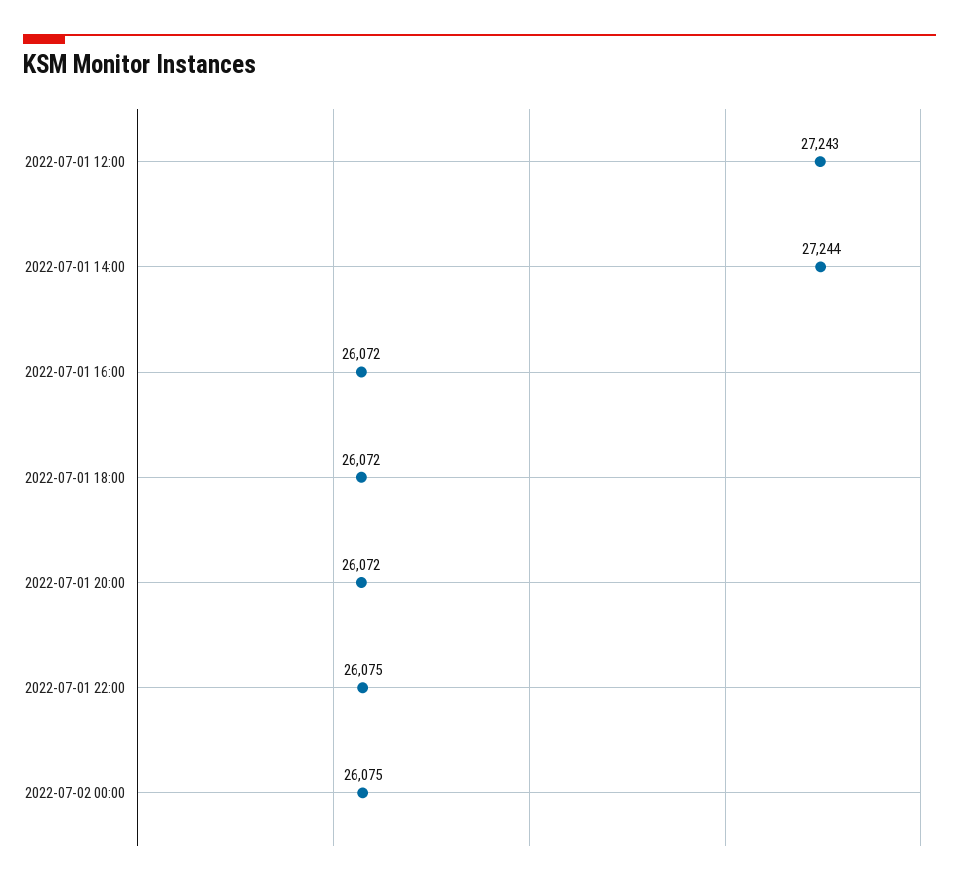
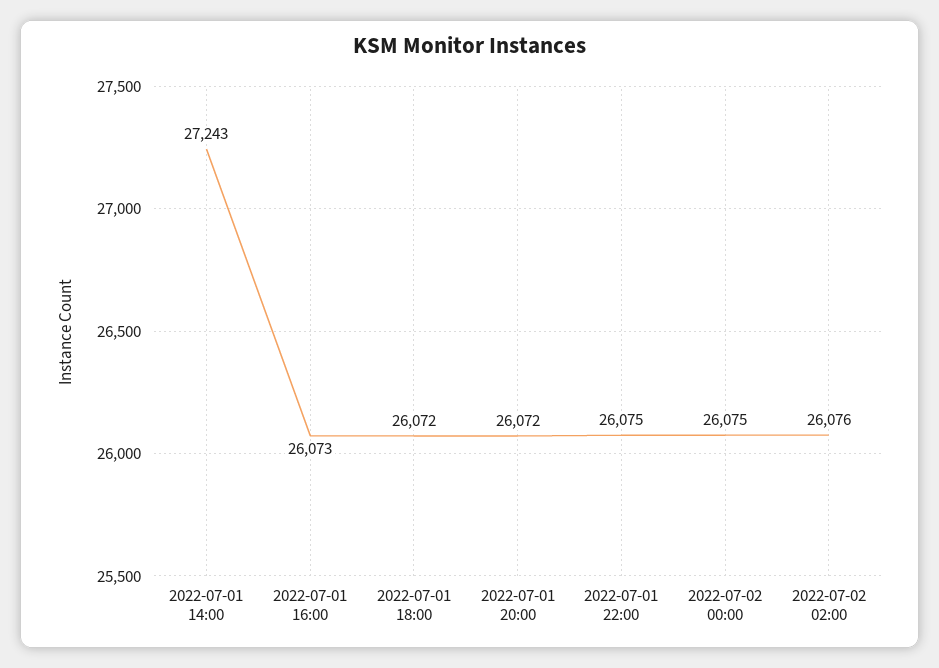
2022-07-01 12:00: 27243 -> none
2022-07-01 14:00: 27244 -> 27243
2022-07-01 16:00: 26072 -> 26073
2022-07-02 02:00: none -> 26076

